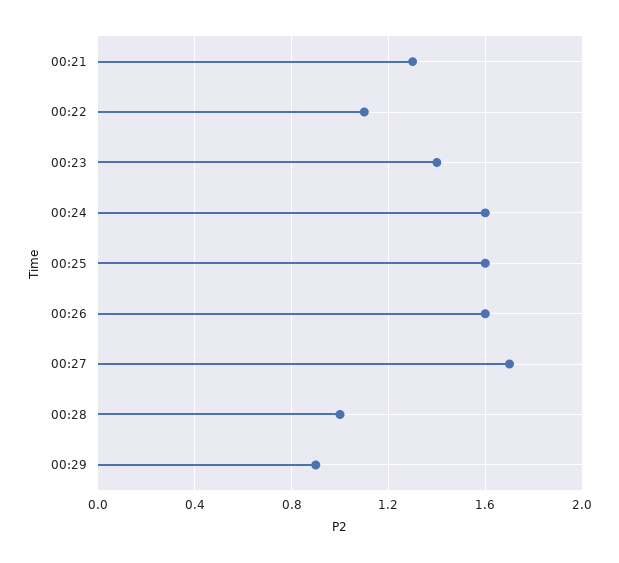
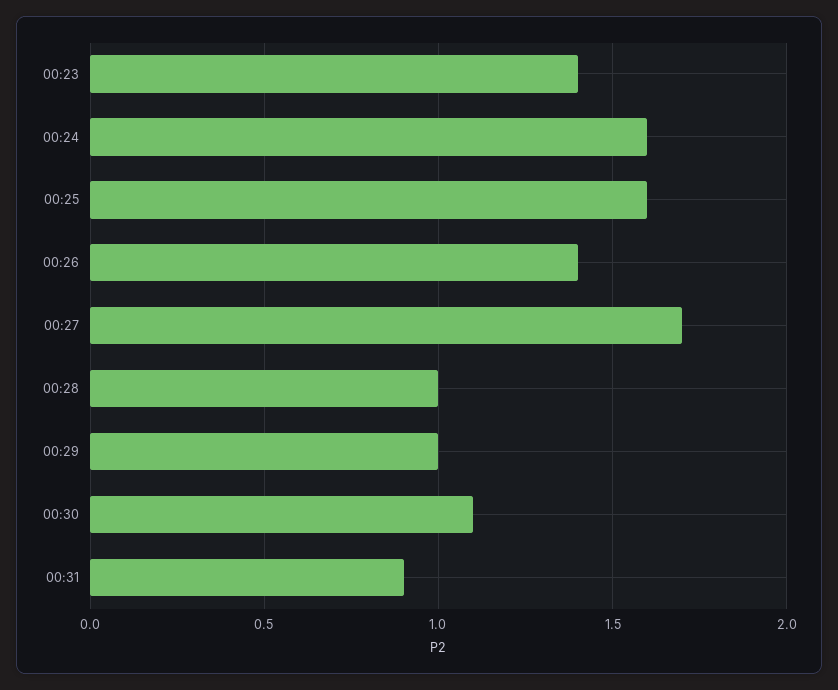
00:21: 1.3 -> none
00:22: 1.1 -> none
00:26: 1.6 -> 1.4
00:29: 0.9 -> 1
00:30: none -> 1.1
00:31: none -> 0.9

